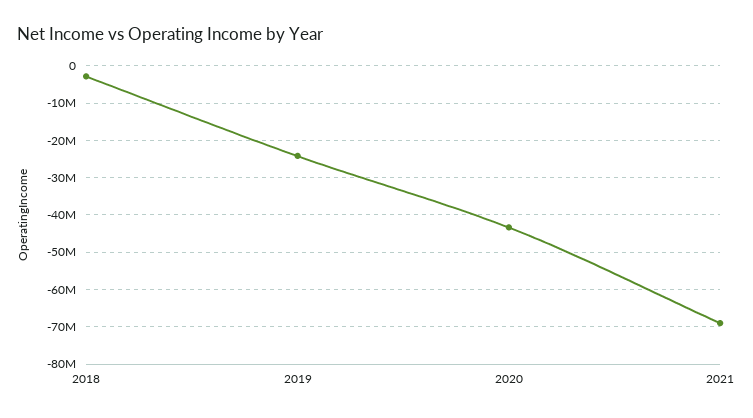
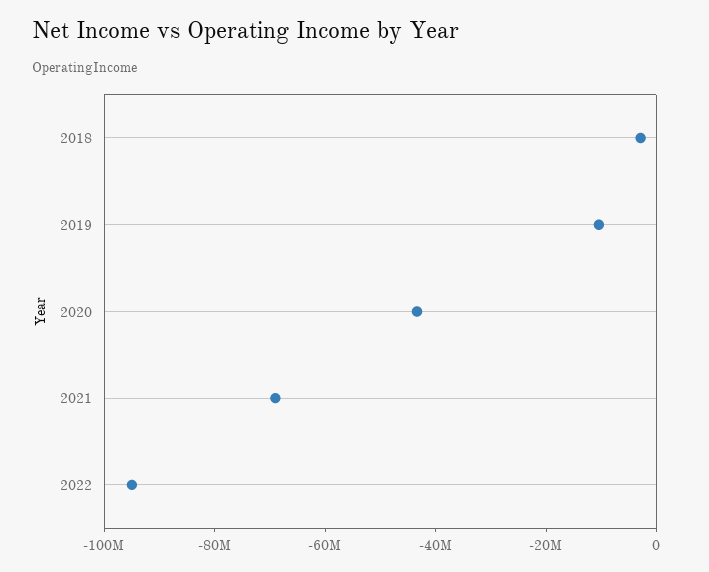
2019: -24000000 -> -10000000
2022: none -> -95000000

